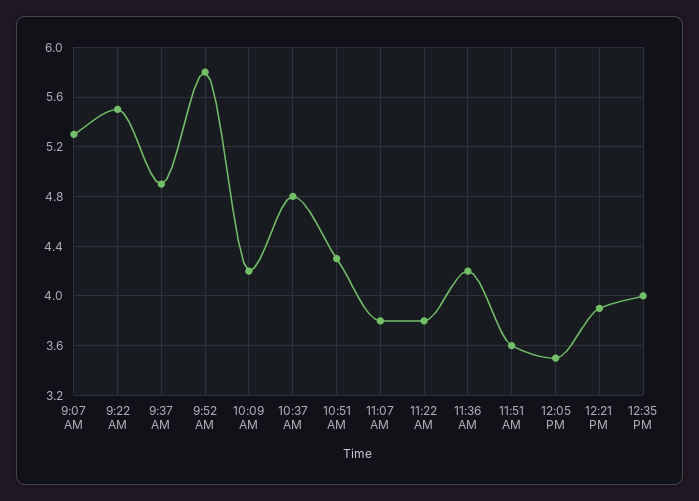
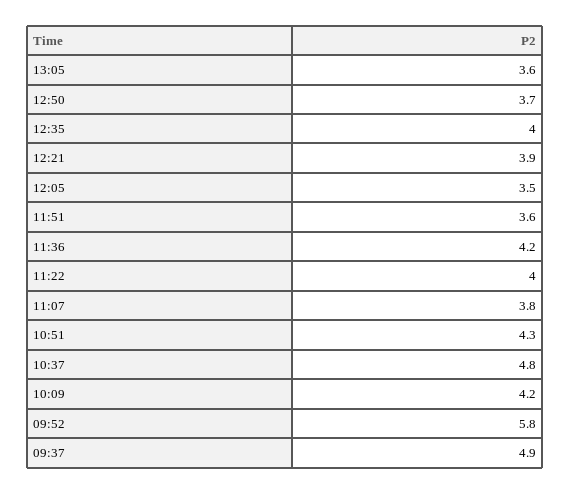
9:07 AM: 5.3 -> none
9:22 AM: 5.5 -> none
11:22 AM: 3.8 -> 4
13:05: none -> 3.6
12:50: none -> 3.7

